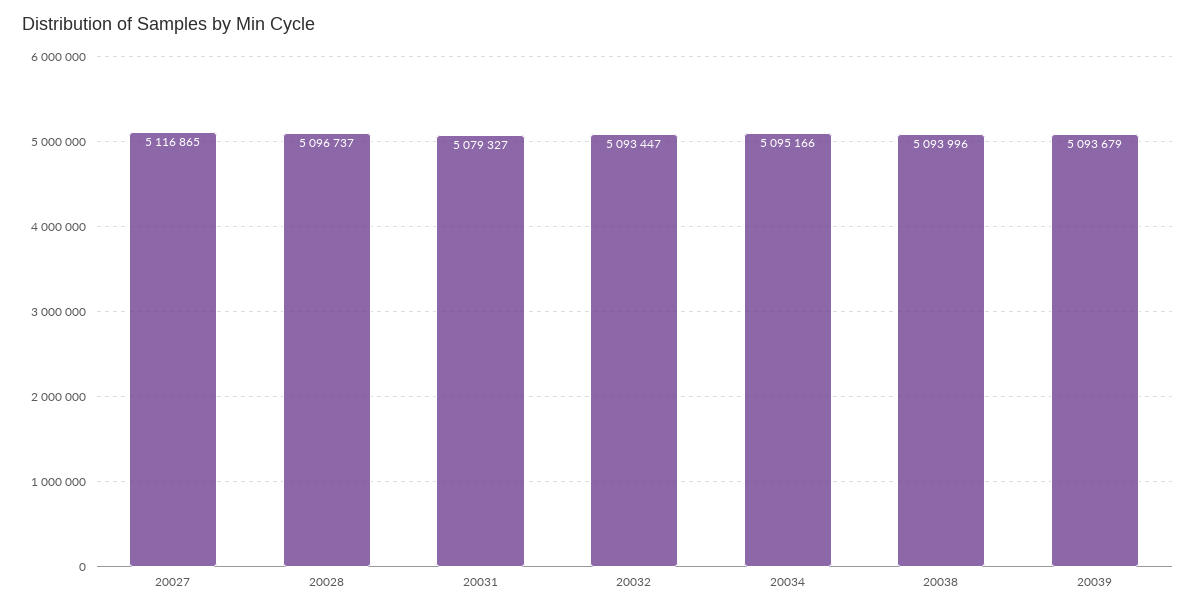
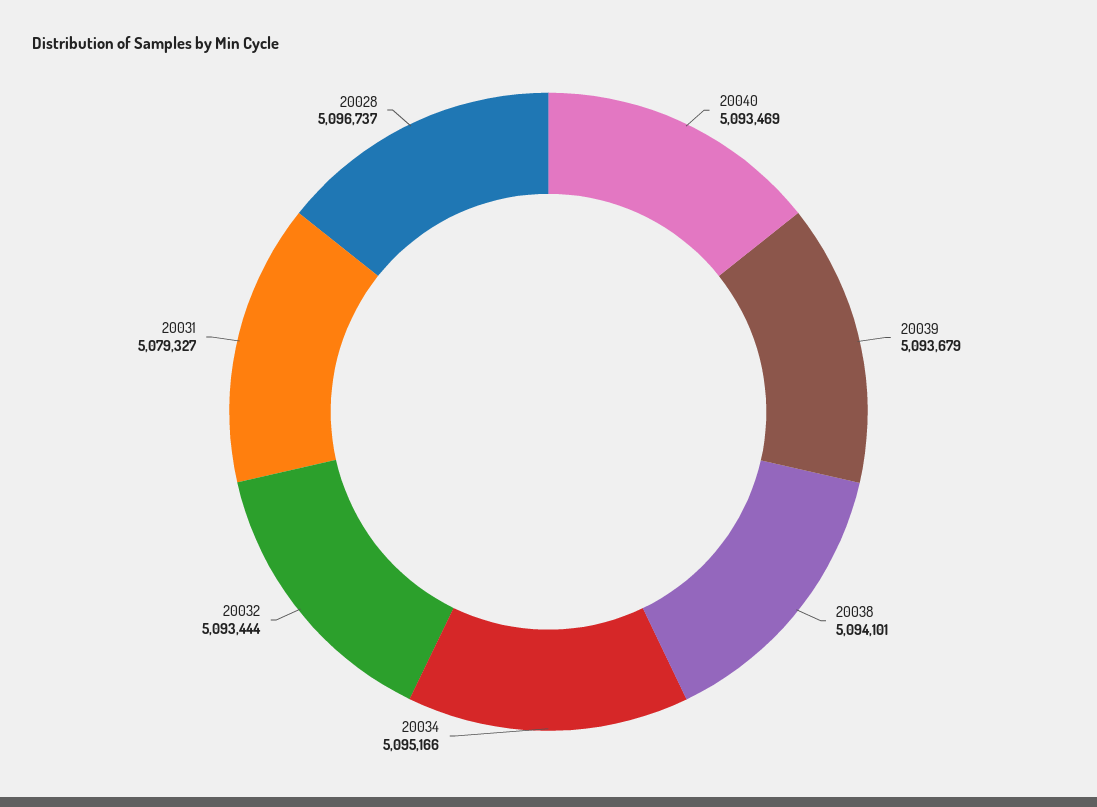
20027: 5116865 -> none
20032: 5093447 -> 5093444
20038: 5093996 -> 5094101
20040: none -> 5093469

